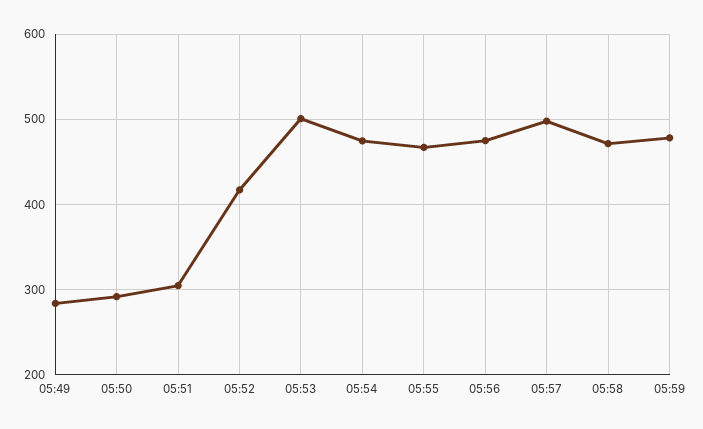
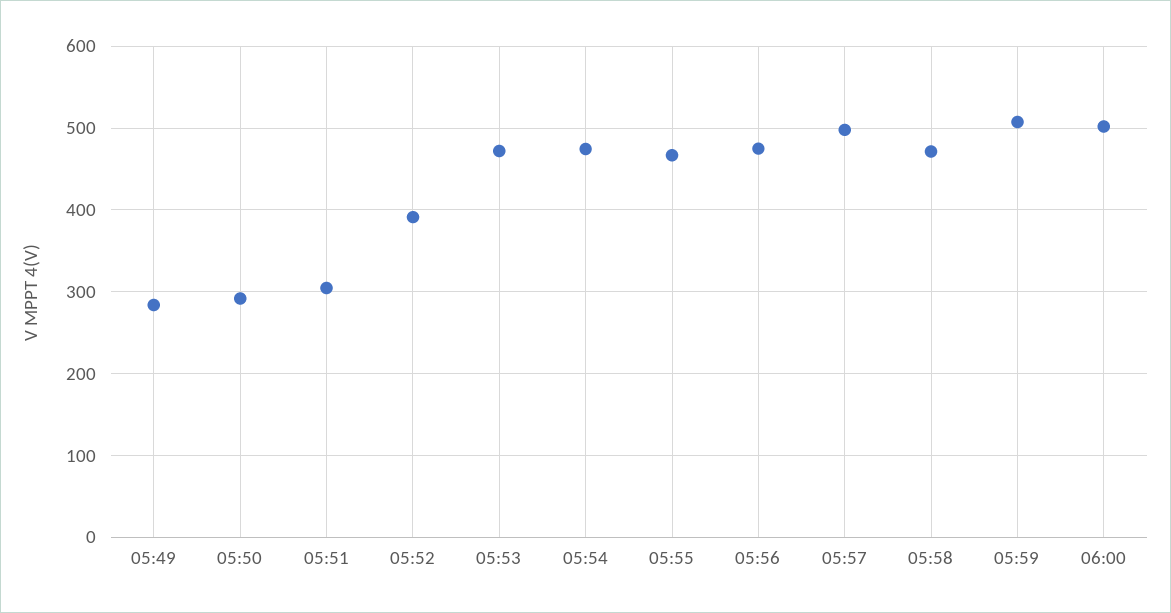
05:52: 420 -> 390
05:53: 500 -> 470
05:59: 480 -> 510
06:00: none -> 500

